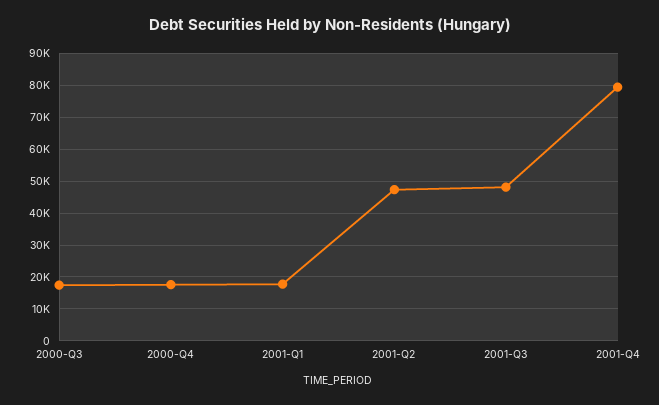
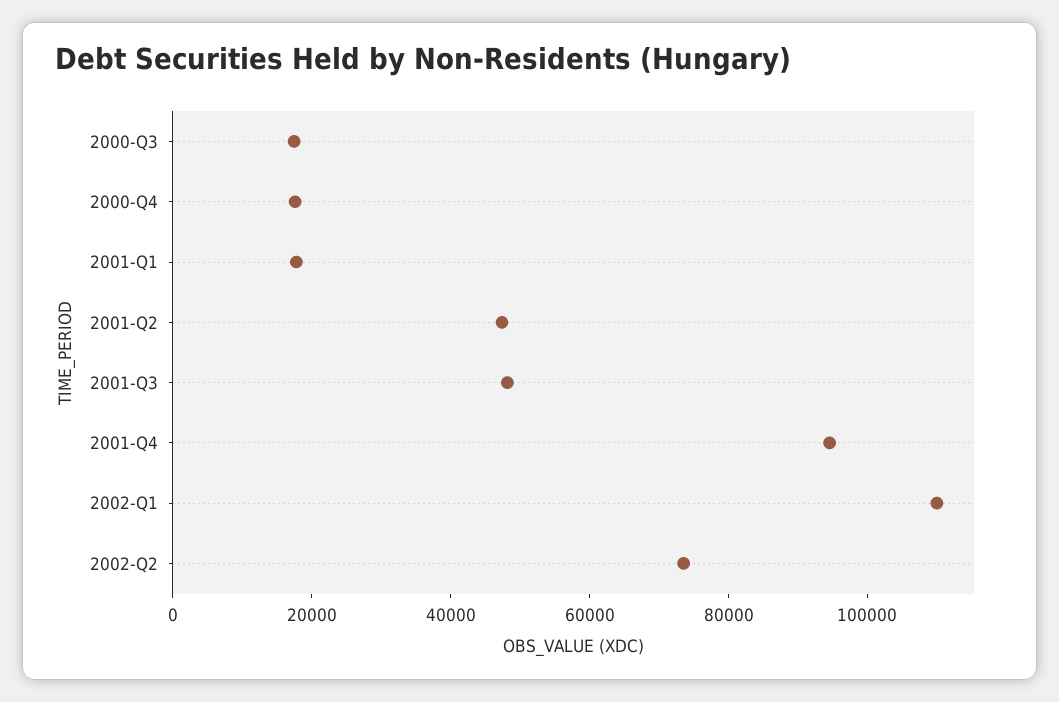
2001-Q4: 80000 -> 95000
2002-Q1: none -> 110000
2002-Q2: none -> 75000

